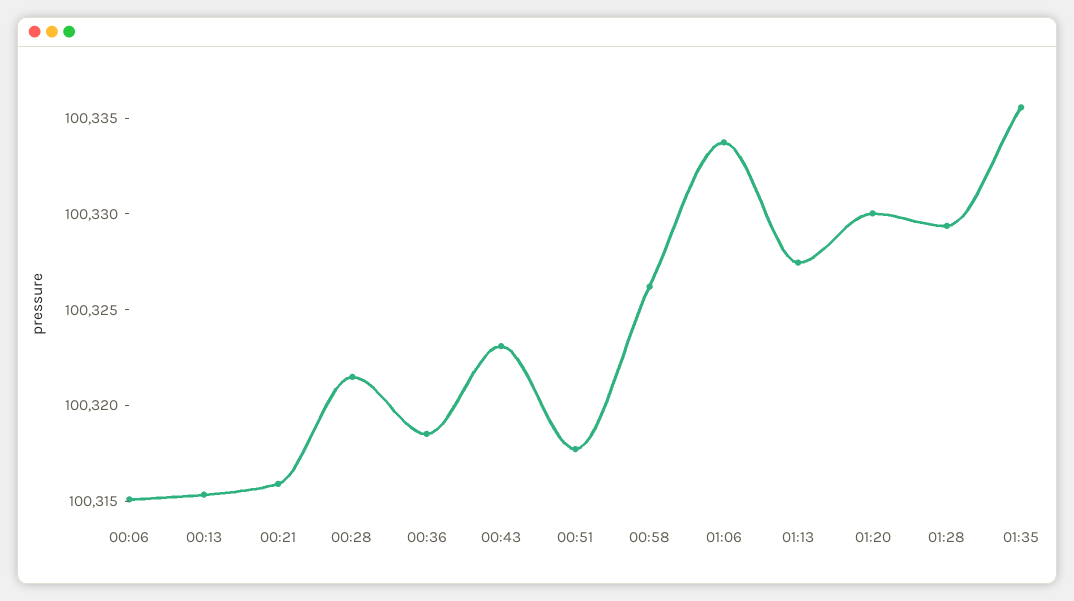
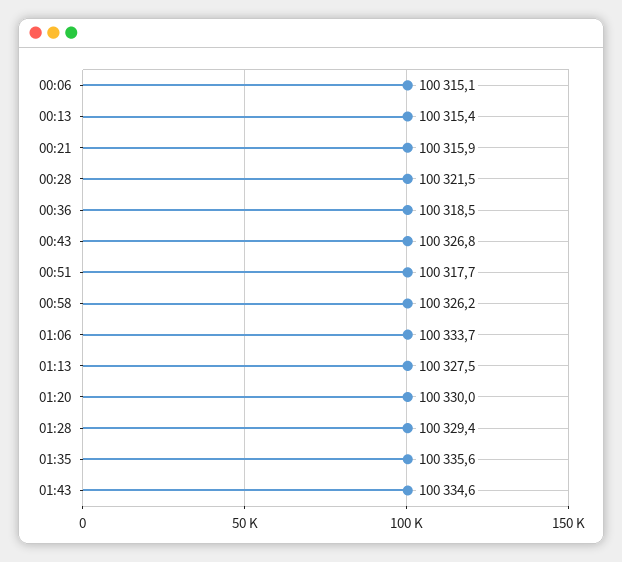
00:43: 100323 -> 100326.8
01:43: none -> 100334.6

